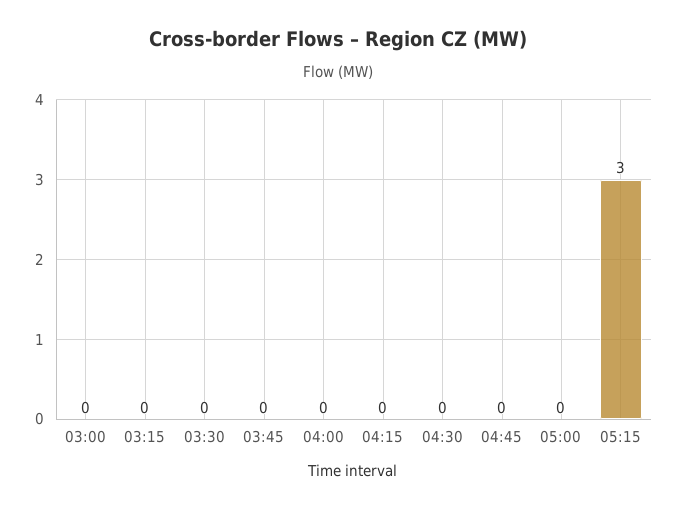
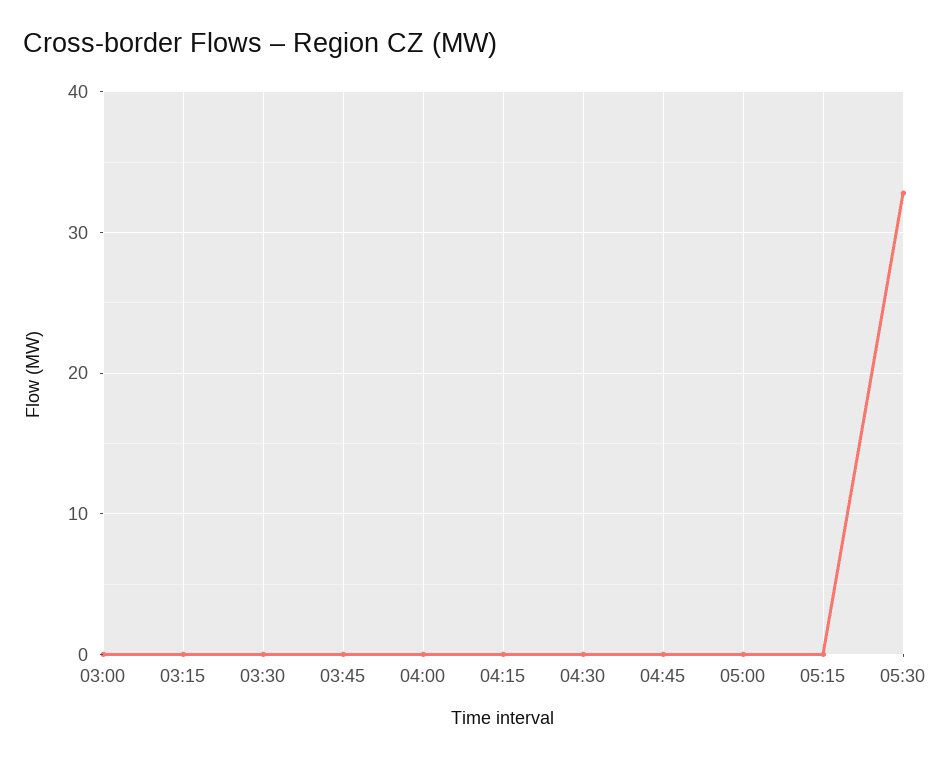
05:15: 3 -> 0
05:30: none -> 33

